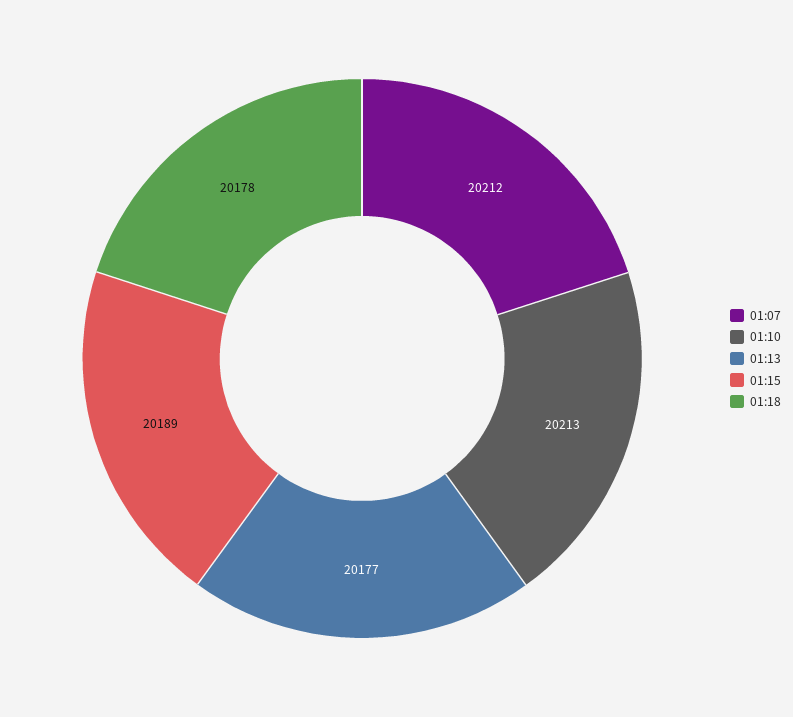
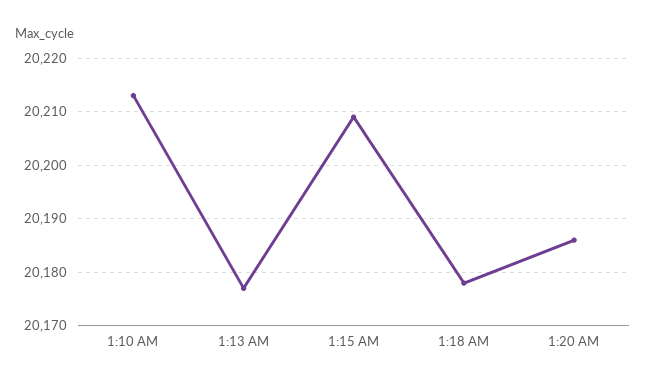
01:07: 20212 -> none
01:15: 20189 -> 20210
1:20 AM: none -> 20185

